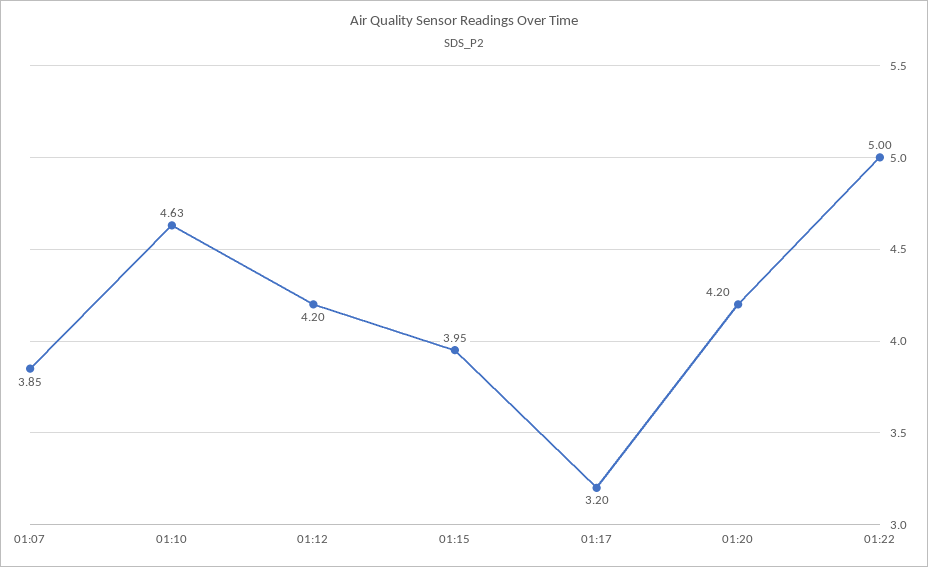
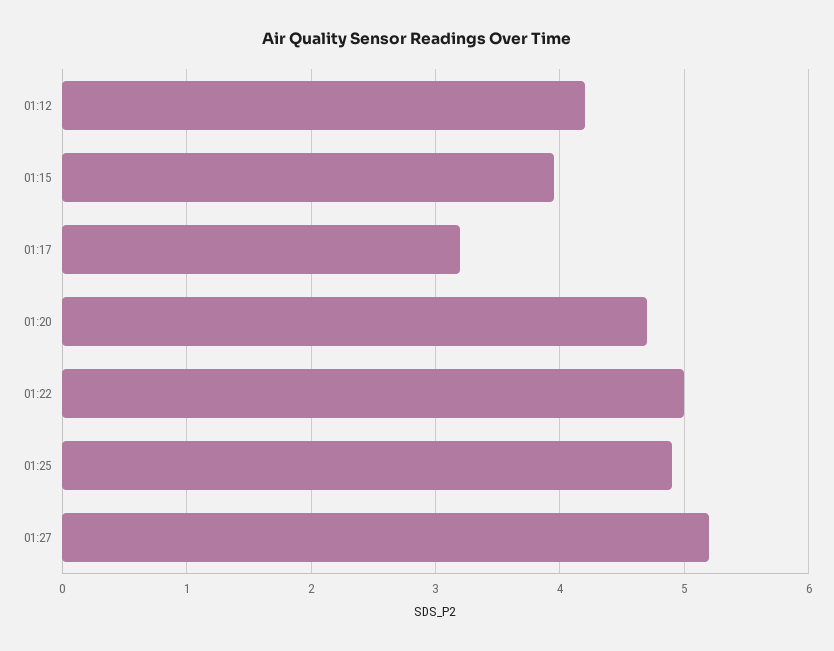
01:07: 3.85 -> none
01:10: 4.63 -> none
01:20: 4.2 -> 4.7
01:25: none -> 4.9
01:27: none -> 5.2

